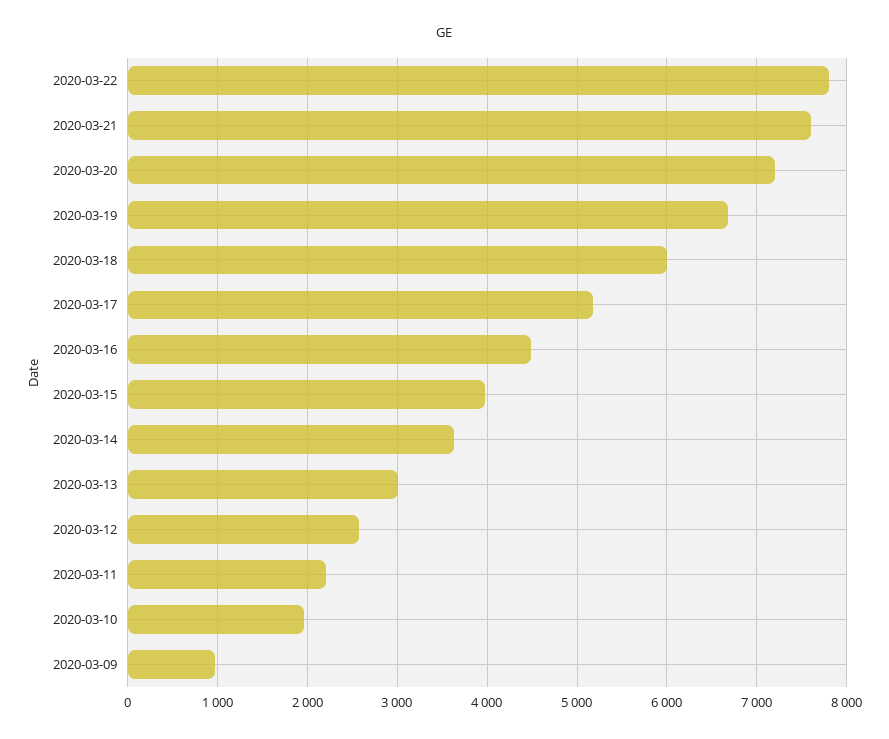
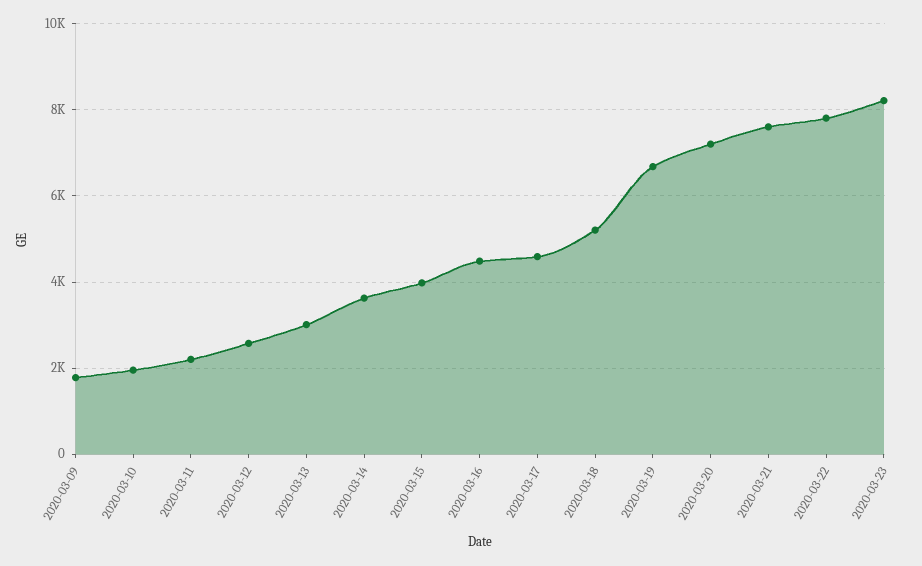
2020-03-18: 6000 -> 5200
2020-03-17: 5200 -> 4600
2020-03-09: 1000 -> 1800
2020-03-23: none -> 8200

